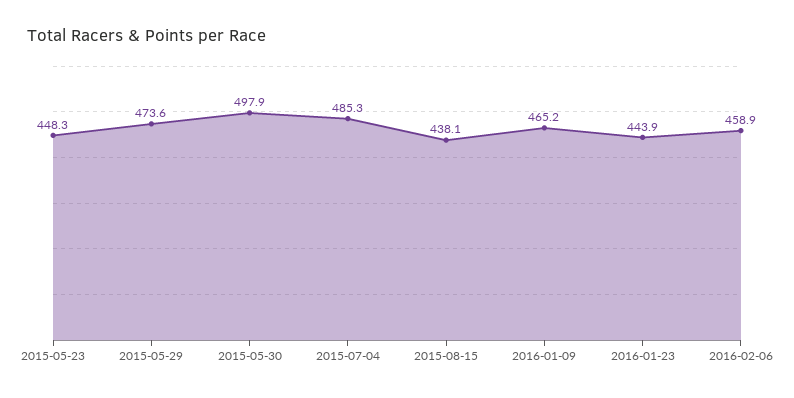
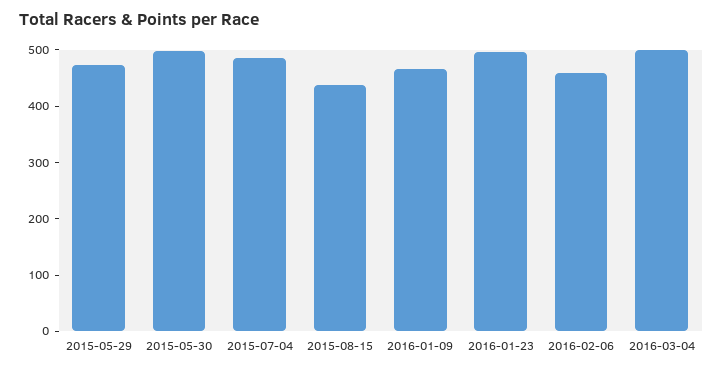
2015-05-23: 448.3 -> none
2016-01-23: 443.9 -> 500
2016-03-04: none -> 500

